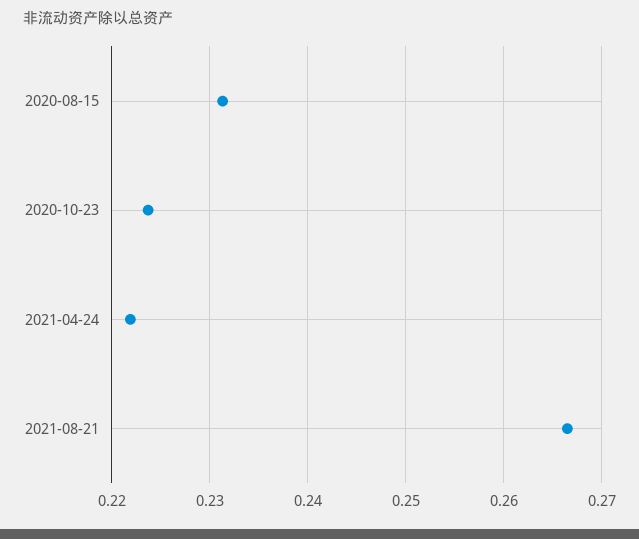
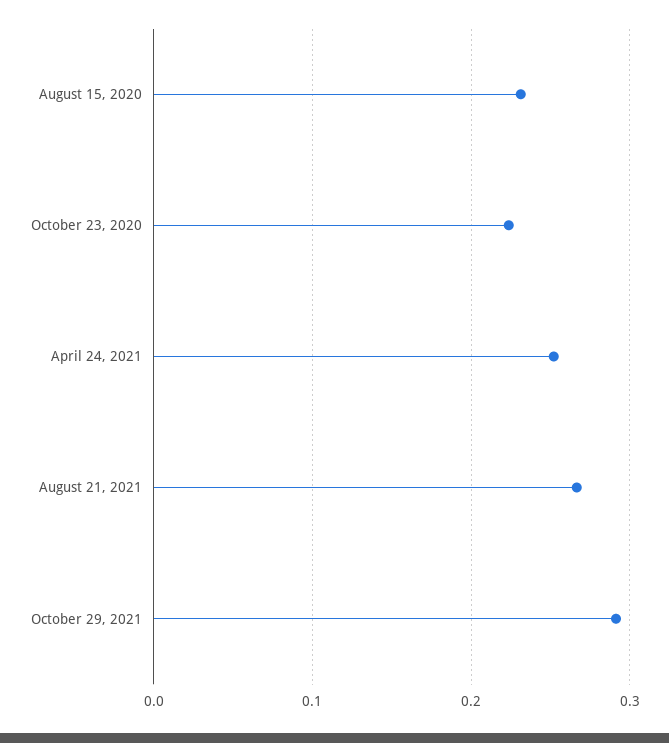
2021-04-24: 0.222 -> 0.25
October 29, 2021: none -> 0.29

